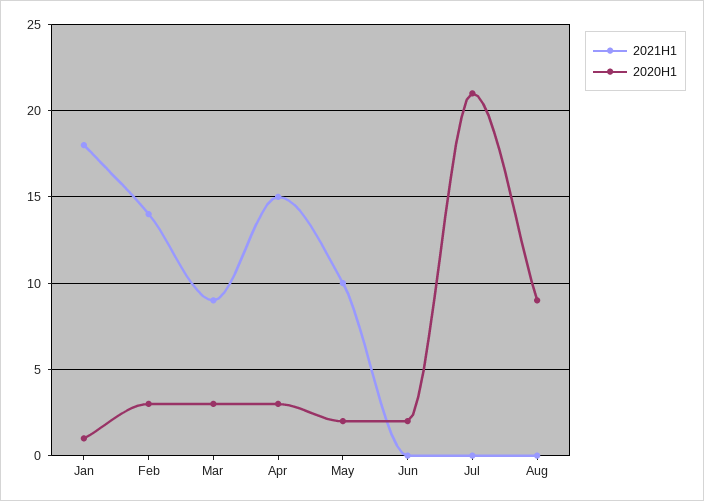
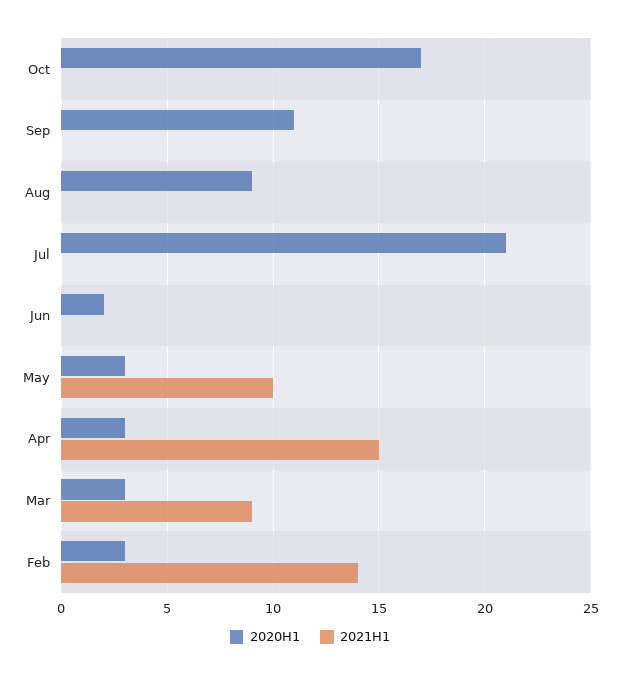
2021H1, Jan: 18 -> none
2020H1, Jan: 1 -> none
2020H1, May: 2 -> 3
2020H1, Oct: none -> 17
2021H1, Oct: none -> 0
2020H1, Sep: none -> 11
2021H1, Sep: none -> 0

